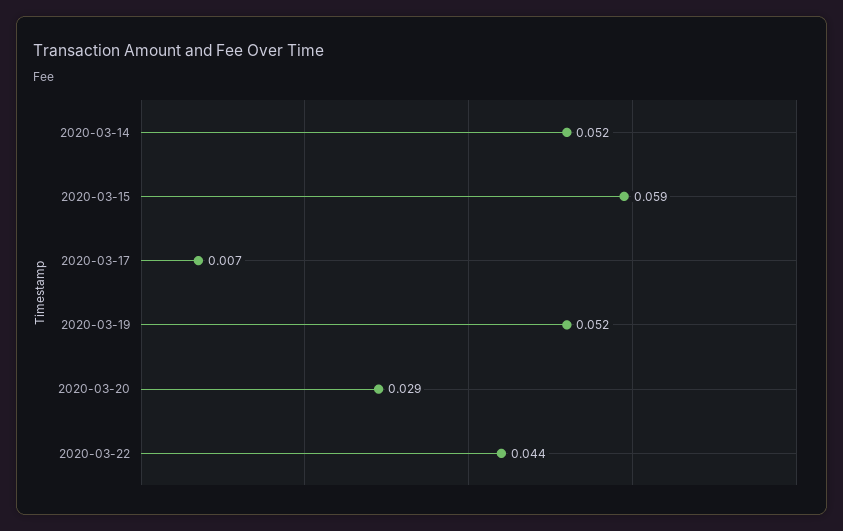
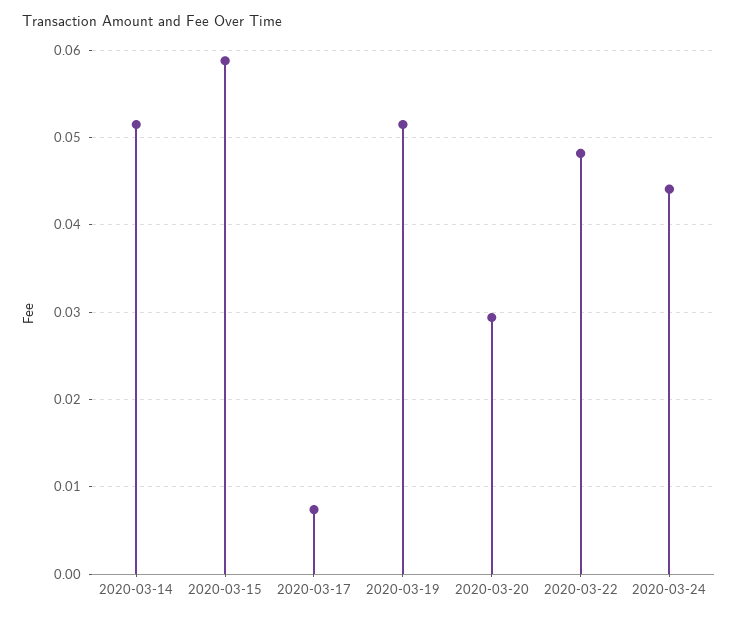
2020-03-22: 0.044 -> 0.048
2020-03-24: none -> 0.044

